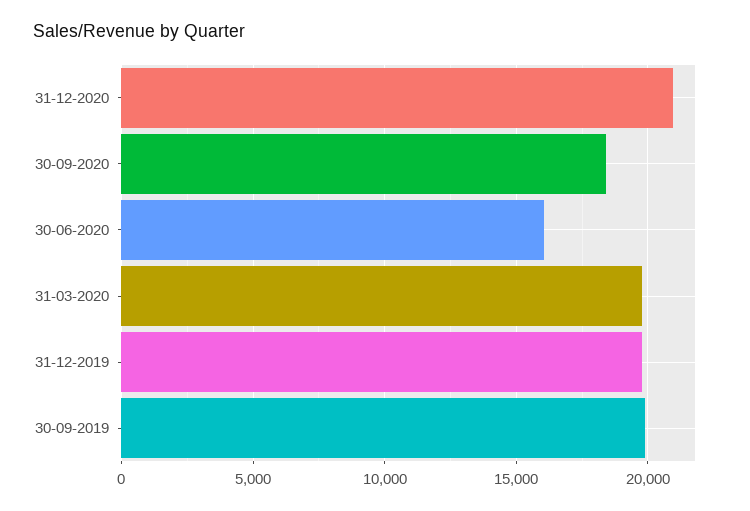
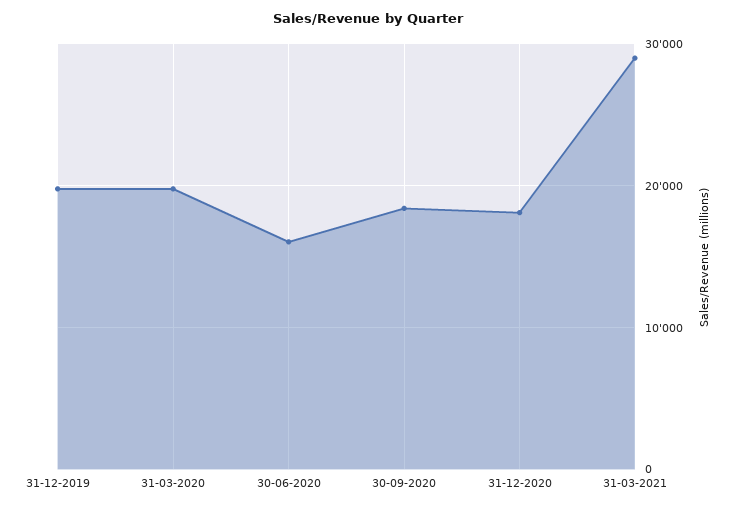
31-12-2020: 21000 -> 18000
30-09-2019: 20000 -> none
31-03-2021: none -> 29000

